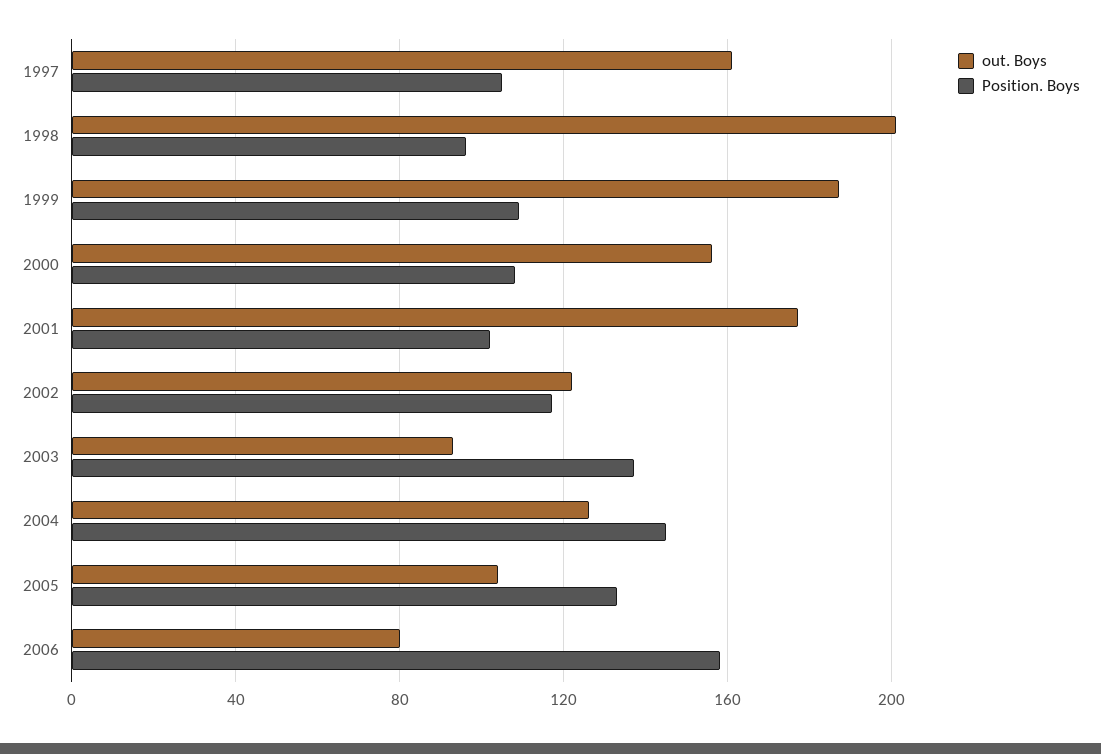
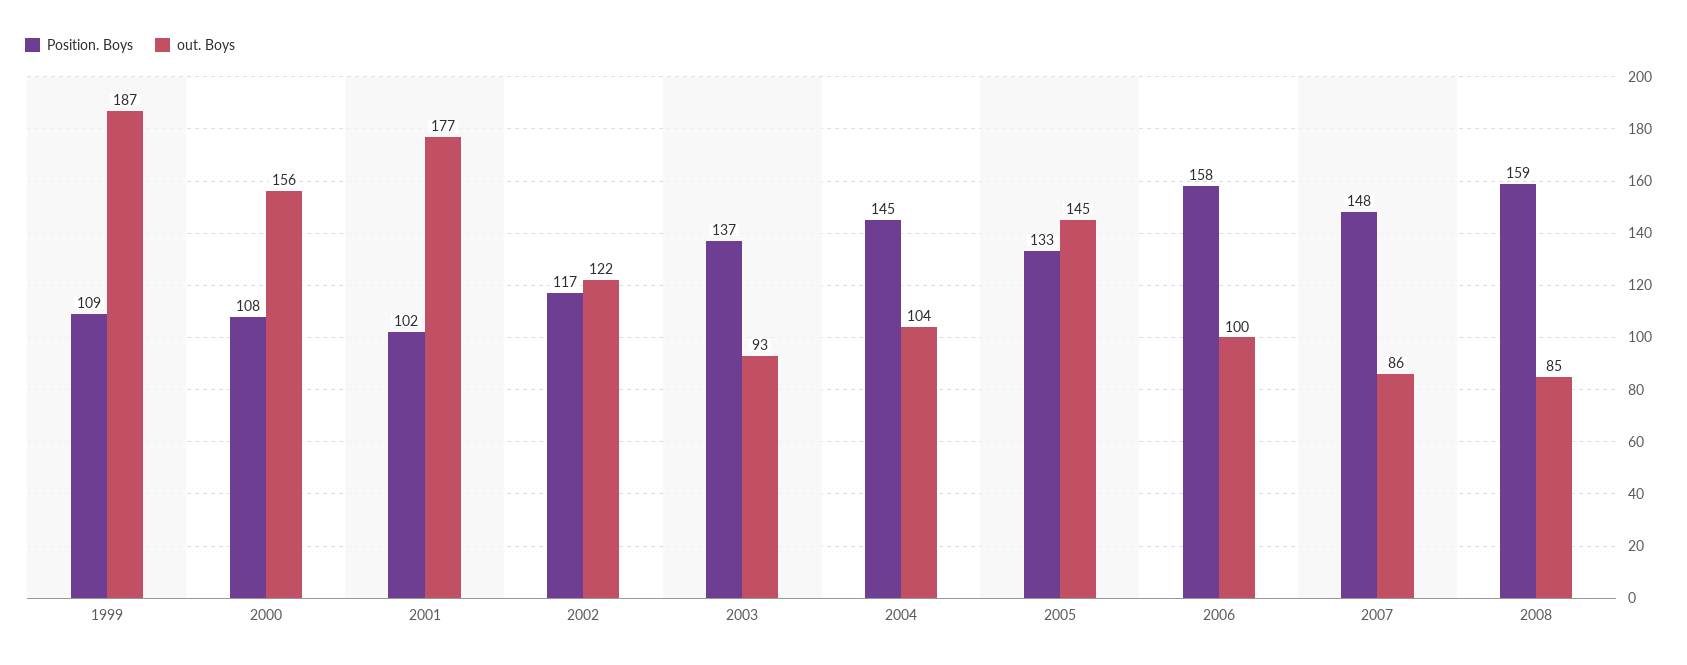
out. Boys, 1997: 160 -> none
Position. Boys, 1997: 105 -> none
out. Boys, 1998: 200 -> none
Position. Boys, 1998: 95 -> none
out. Boys, 2004: 125 -> 104
out. Boys, 2005: 105 -> 145
out. Boys, 2006: 80 -> 100
Position. Boys, 2007: none -> 148
out. Boys, 2007: none -> 86
Position. Boys, 2008: none -> 159
out. Boys, 2008: none -> 85

